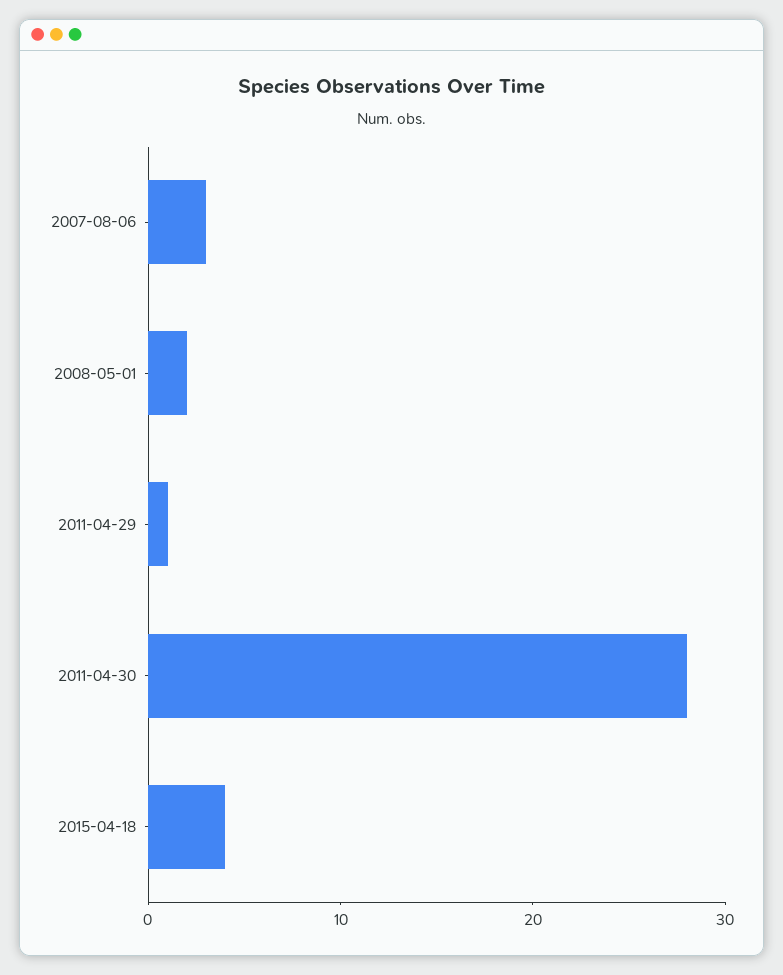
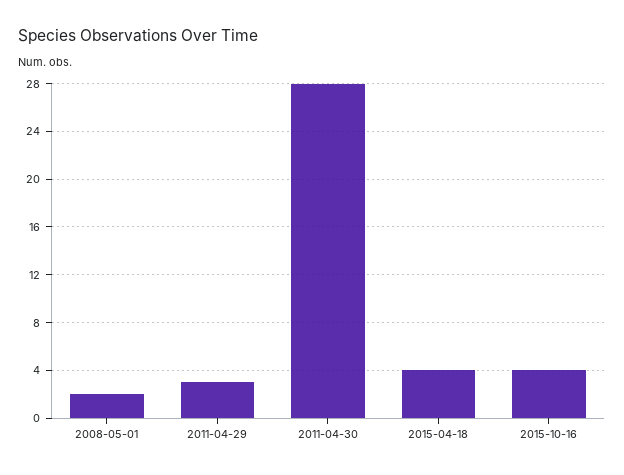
2007-08-06: 3 -> none
2011-04-29: 1 -> 3
2015-10-16: none -> 4

